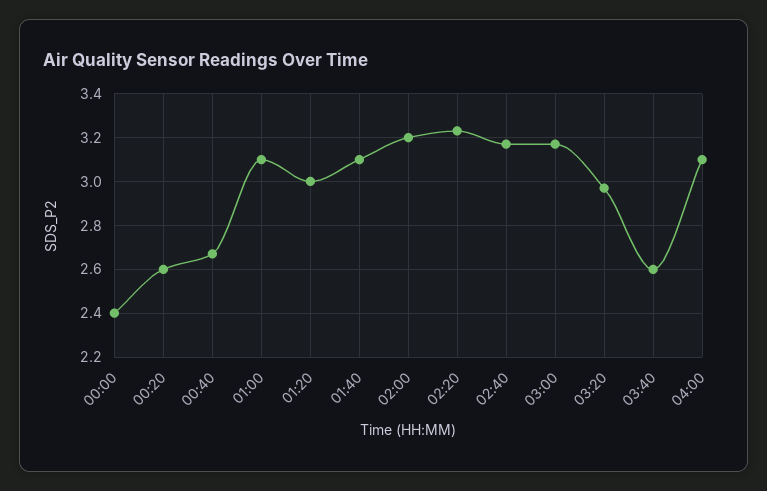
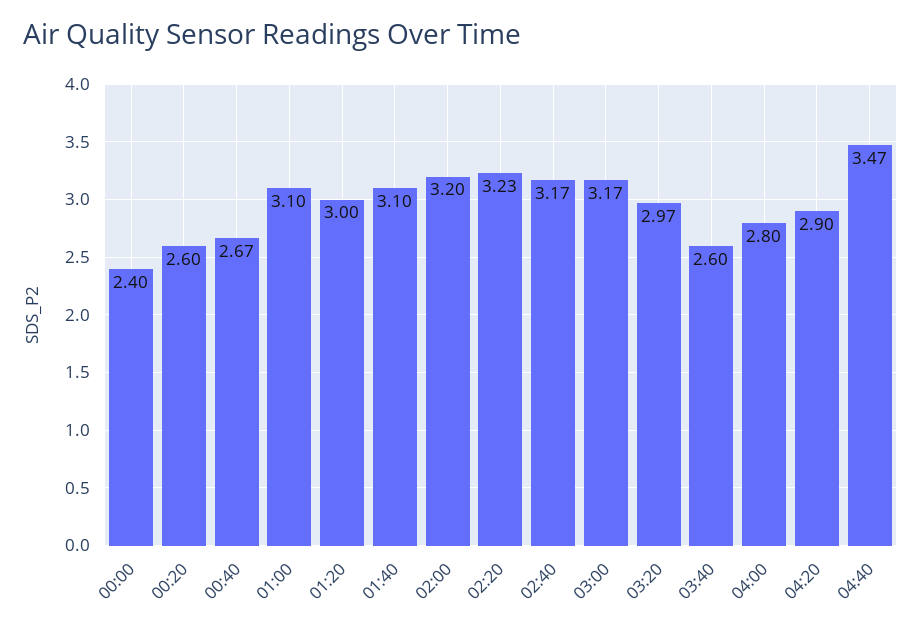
04:00: 3.1 -> 2.8
04:20: none -> 2.9
04:40: none -> 3.47

